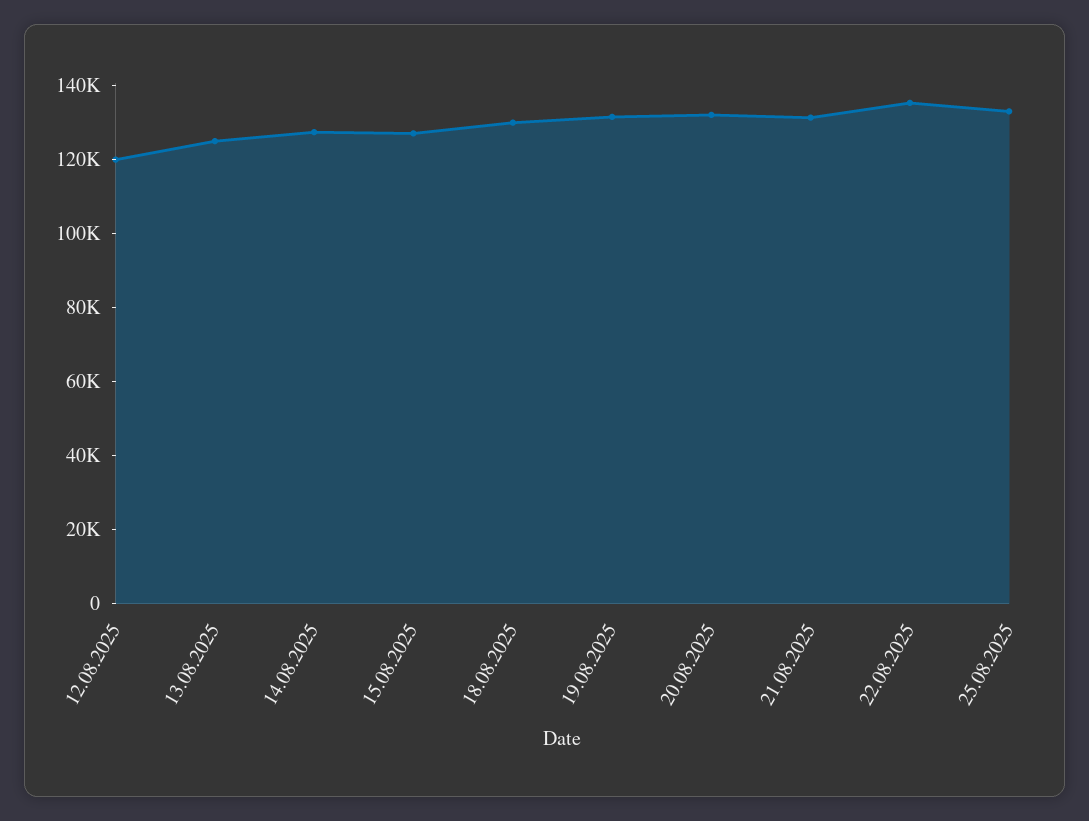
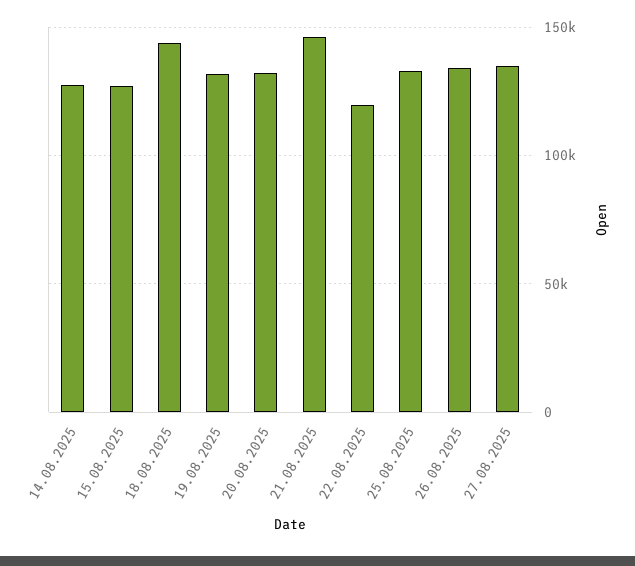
12.08.2025: 120000 -> none
13.08.2025: 125000 -> none
18.08.2025: 130000 -> 145000
21.08.2025: 130000 -> 145000
22.08.2025: 135000 -> 120000
26.08.2025: none -> 135000
27.08.2025: none -> 135000

